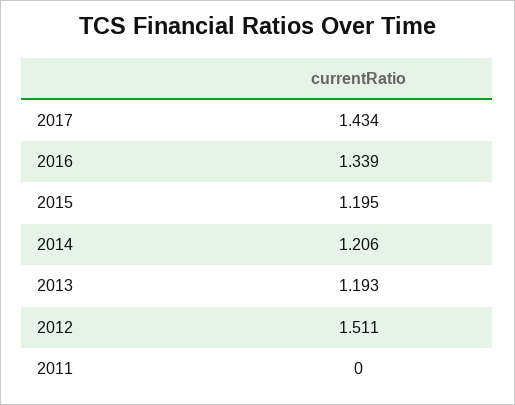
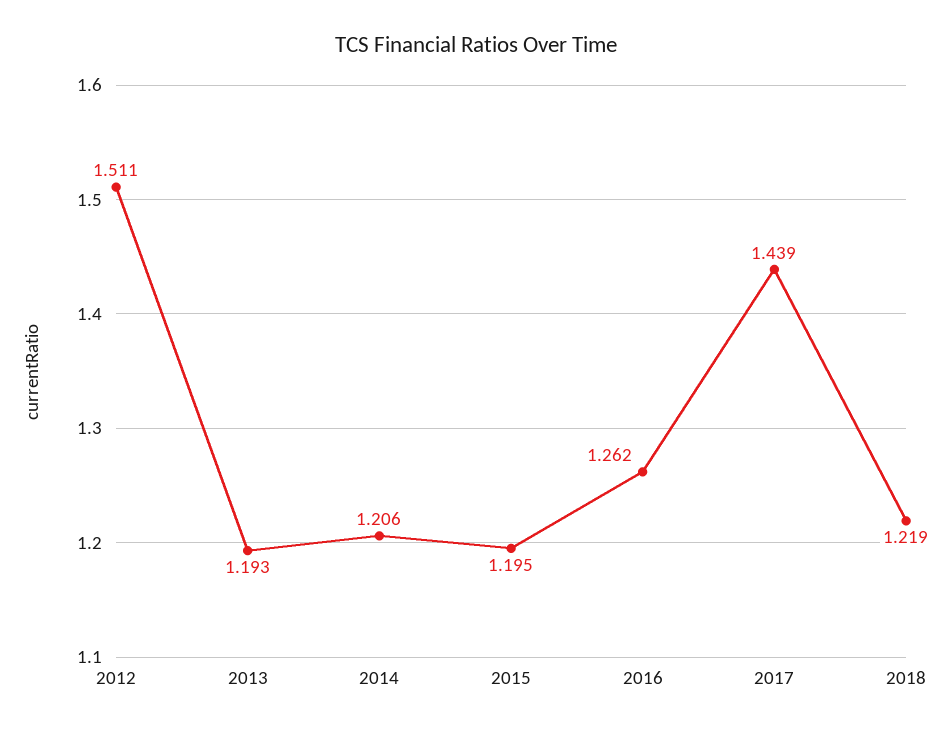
2017: 1.434 -> 1.439
2016: 1.339 -> 1.262
2011: 0 -> none
2018: none -> 1.219

